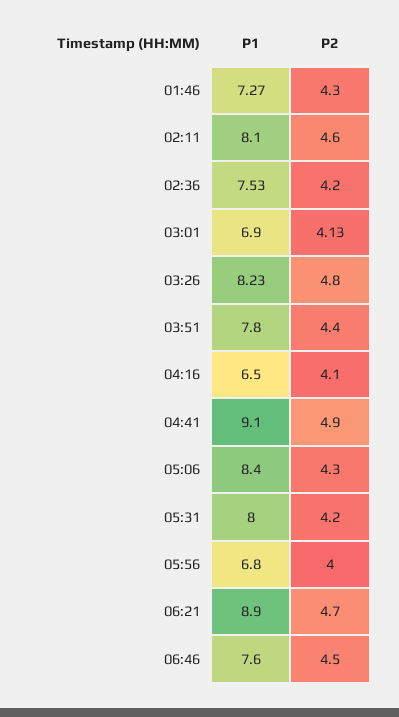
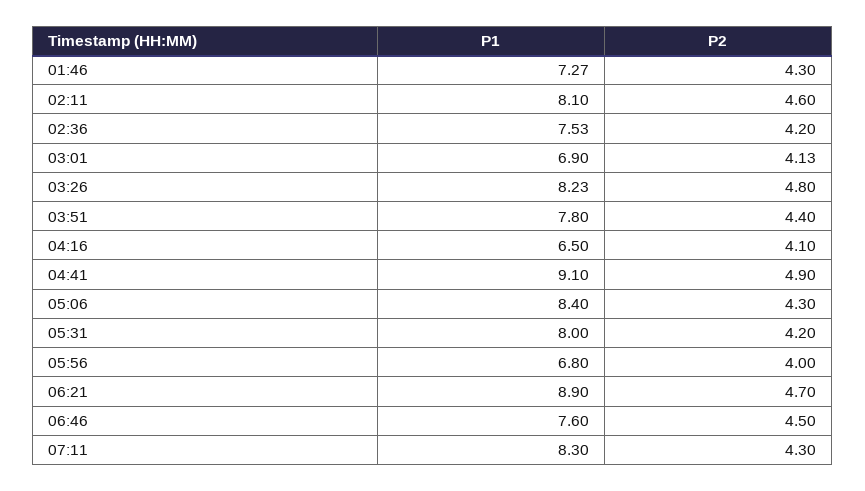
P1, 07:11: none -> 8.3
P2, 07:11: none -> 4.3

